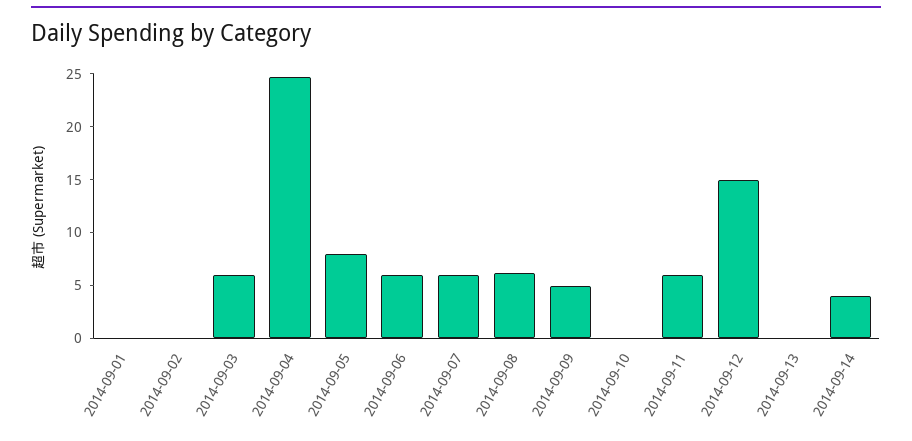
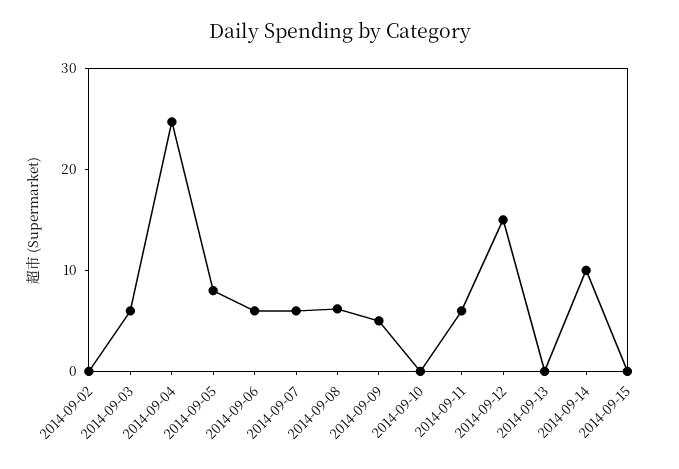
2014-09-01: 0 -> none
2014-09-14: 4 -> 10
2014-09-15: none -> 0

